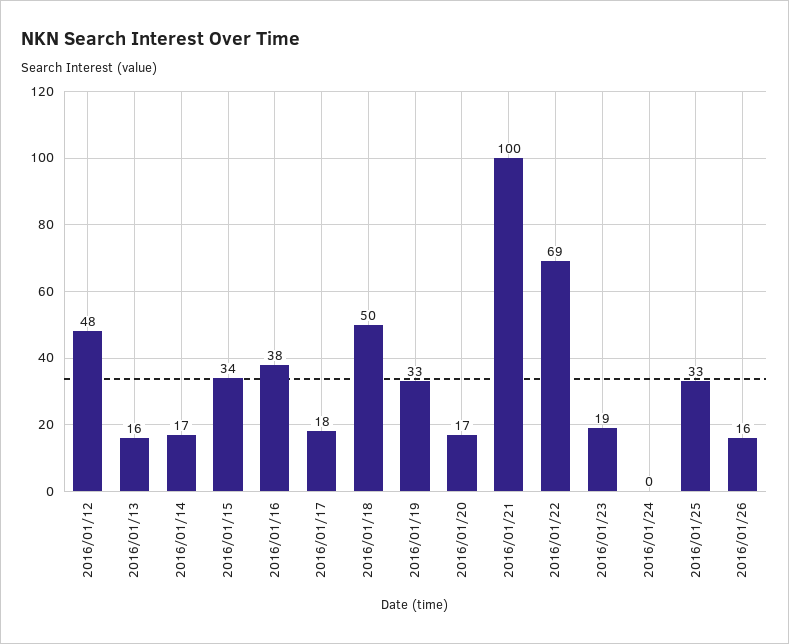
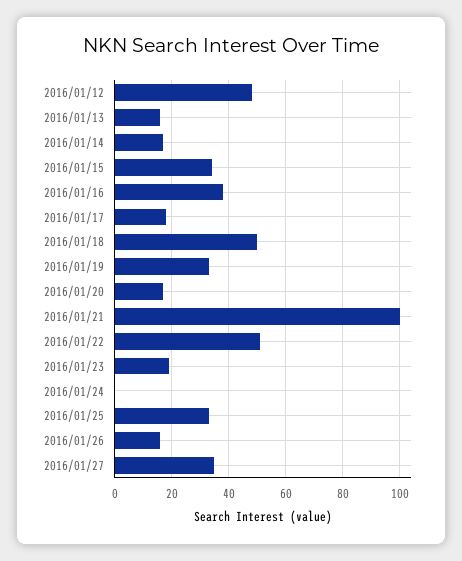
2016/01/22: 69 -> 50
2016/01/27: none -> 35

